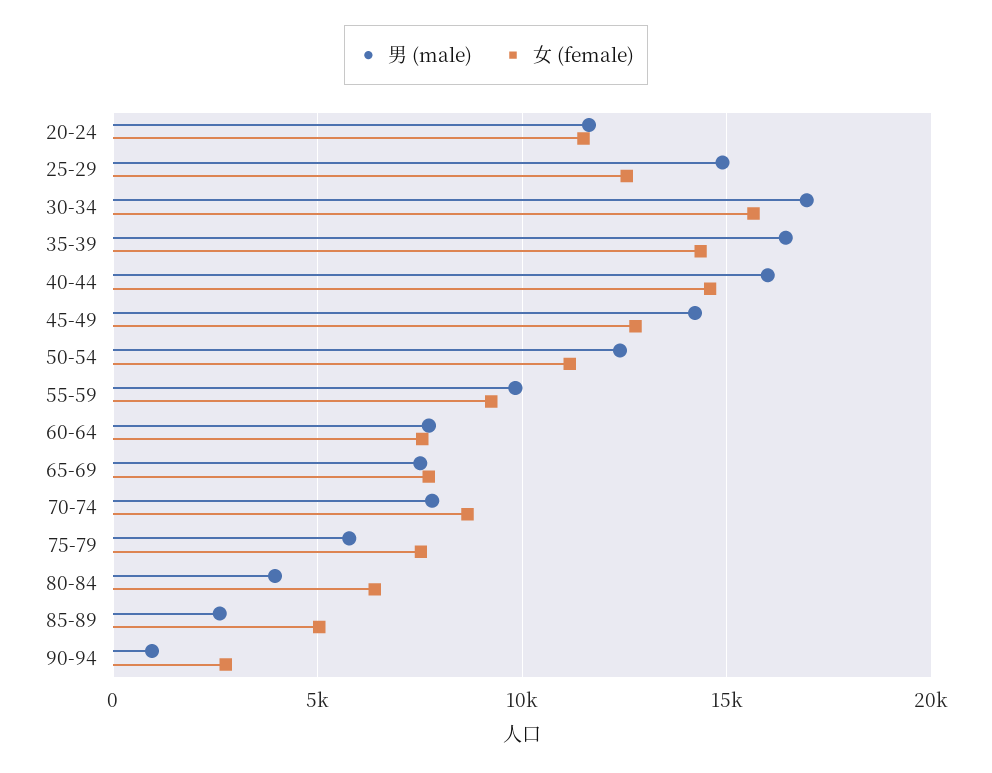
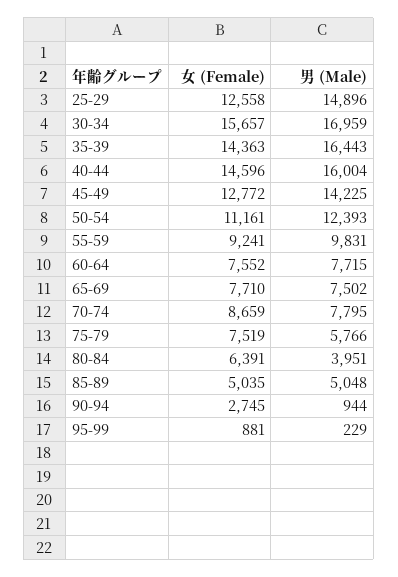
男 (male), 20-24: 11500 -> none
女 (female), 20-24: 11500 -> none
男 (male), 85-89: 2500 -> 5048
女 (female), 95-99: none -> 881
男 (male), 95-99: none -> 229

